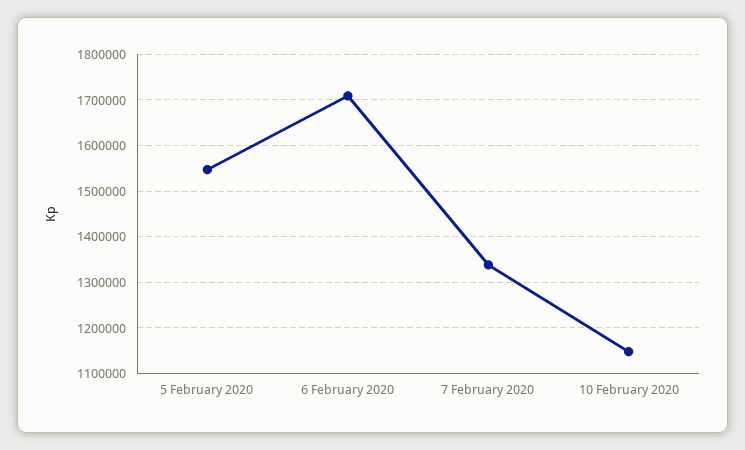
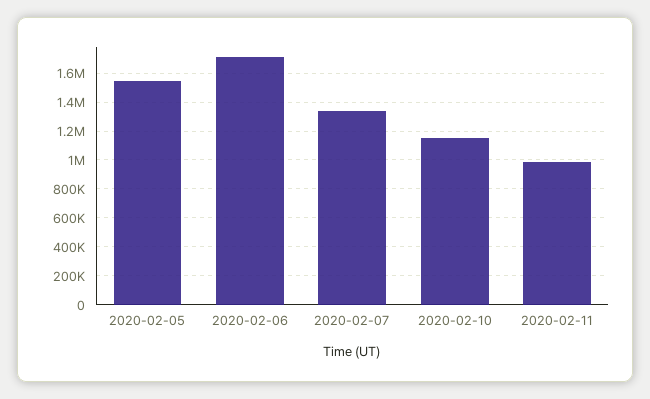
2020-02-11: none -> 1000000

